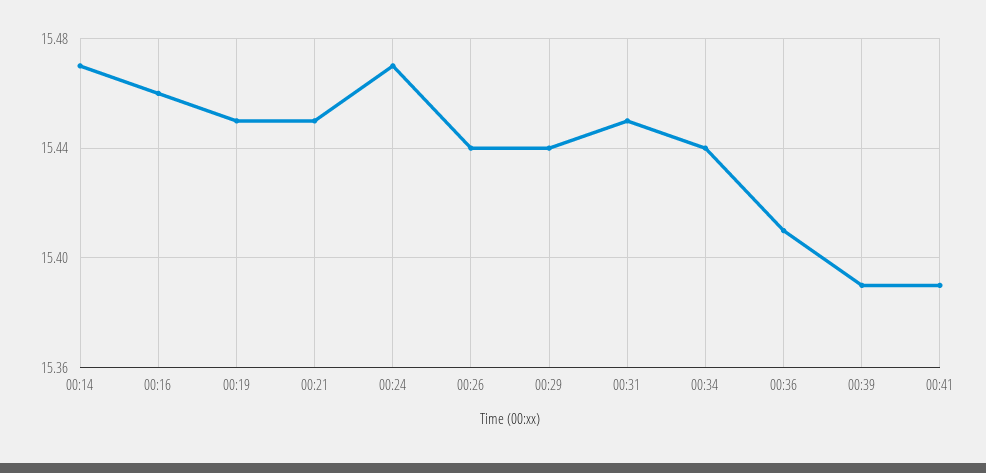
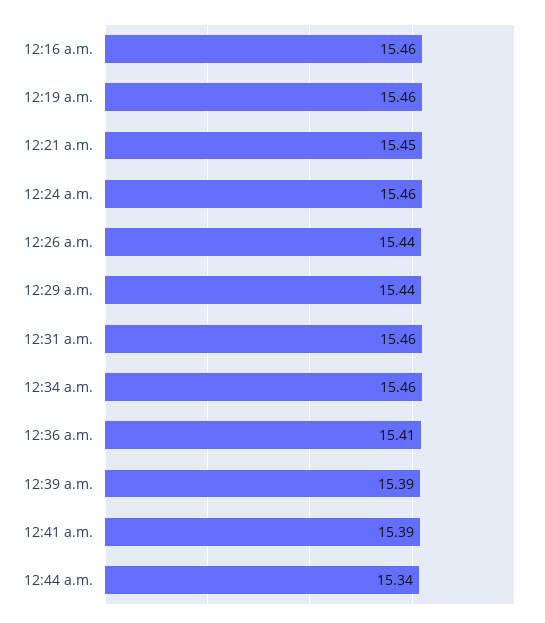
00:14: 15.47 -> none
00:19: 15.45 -> 15.46
00:24: 15.47 -> 15.46
00:31: 15.45 -> 15.46
00:34: 15.44 -> 15.46
12:44 a.m.: none -> 15.34

